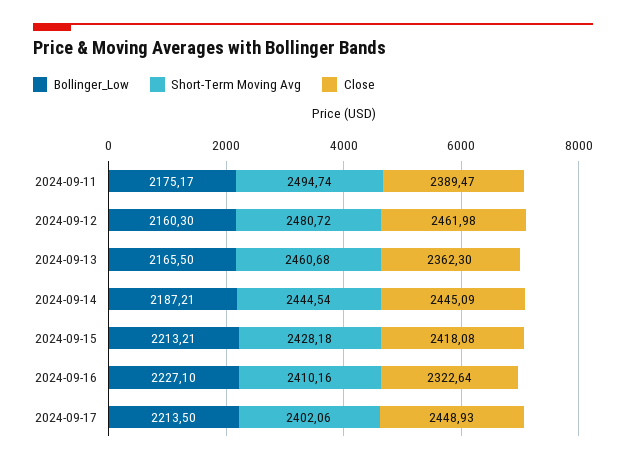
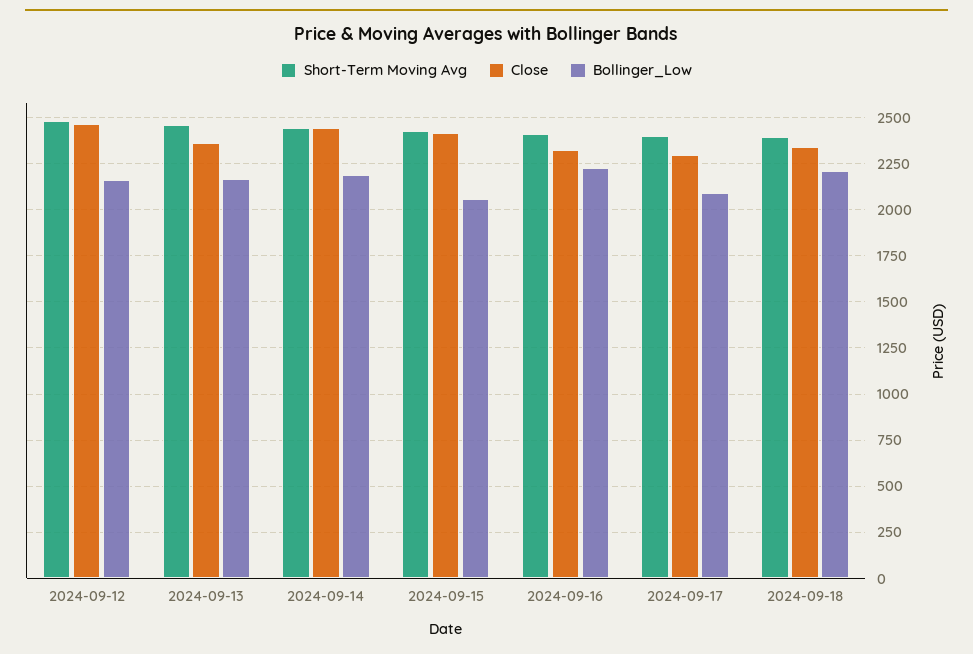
Bollinger_Low, 2024-09-11: 2175.17 -> none
Short-Term Moving Avg, 2024-09-11: 2494.74 -> none
Close, 2024-09-11: 2389.47 -> none
Bollinger_Low, 2024-09-15: 2213.21 -> 2050
Bollinger_Low, 2024-09-17: 2213.5 -> 2100
Close, 2024-09-17: 2448.93 -> 2300
Short-Term Moving Avg, 2024-09-18: none -> 2400
Close, 2024-09-18: none -> 2350
Bollinger_Low, 2024-09-18: none -> 2200

